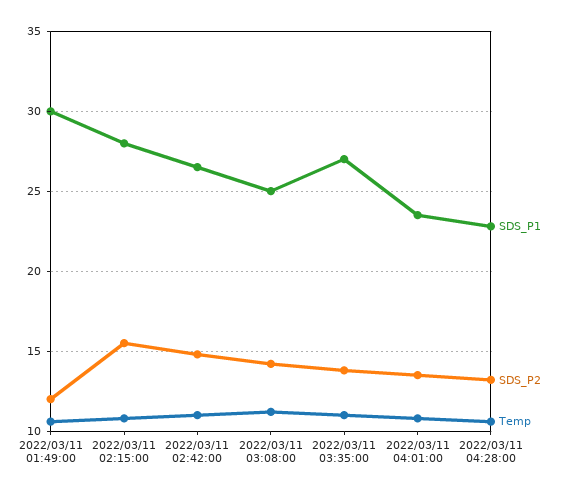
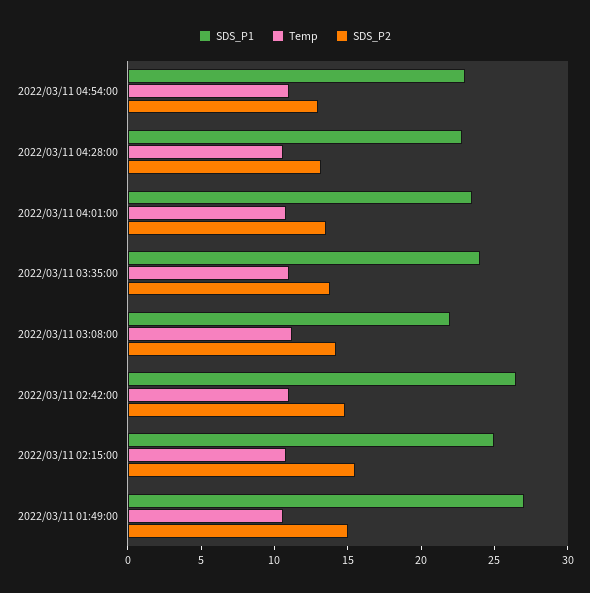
SDS_P1, 2022/03/11 01:49:00: 30 -> 27
SDS_P2, 2022/03/11 01:49:00: 12 -> 15
SDS_P1, 2022/03/11 02:15:00: 28 -> 25
SDS_P1, 2022/03/11 03:08:00: 25 -> 22
SDS_P1, 2022/03/11 03:35:00: 27 -> 24
SDS_P1, 2022/03/11 04:54:00: none -> 23
Temp, 2022/03/11 04:54:00: none -> 11
SDS_P2, 2022/03/11 04:54:00: none -> 13

